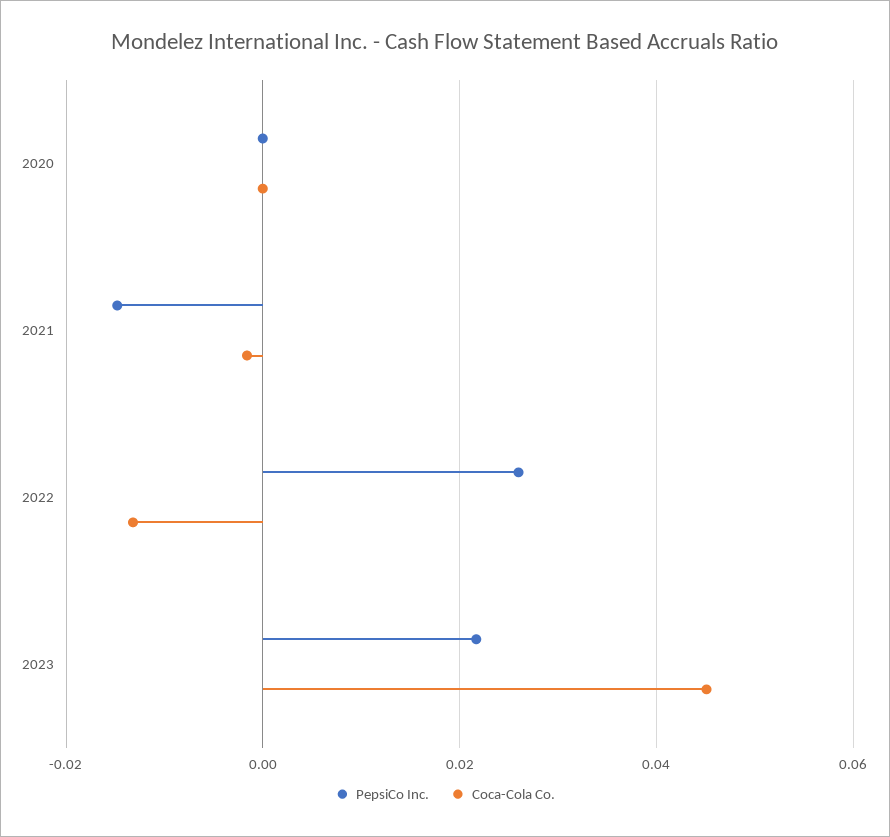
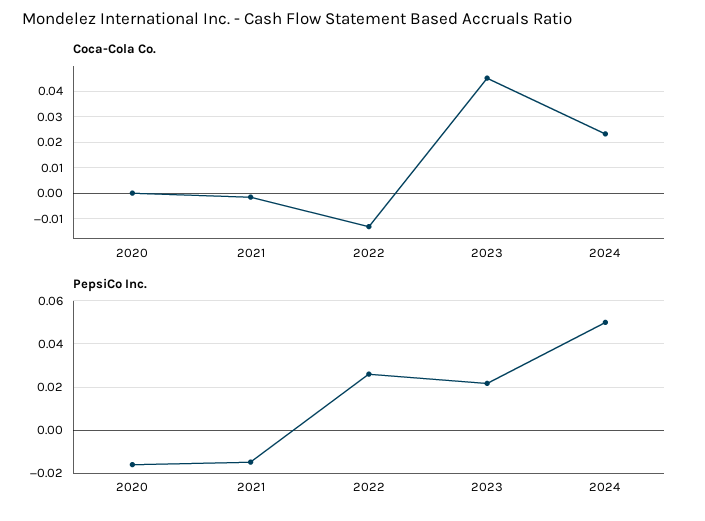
PepsiCo Inc., 2020: 0 -> -0.015
Coca-Cola Co., 2024: none -> 0.0225
PepsiCo Inc., 2024: none -> 0.05

